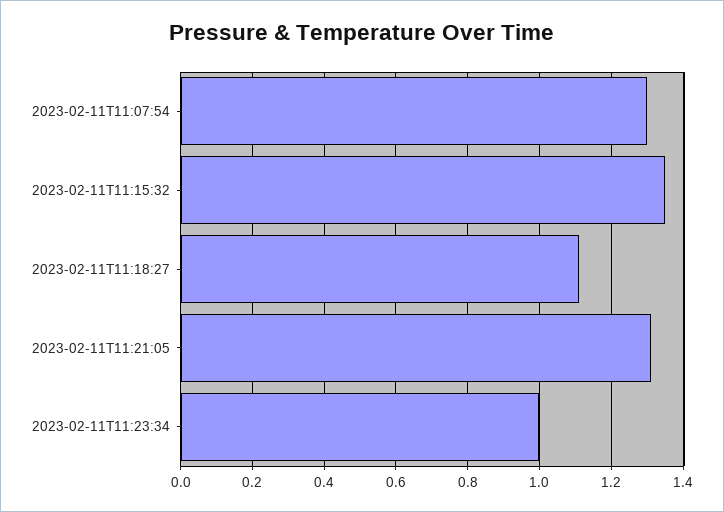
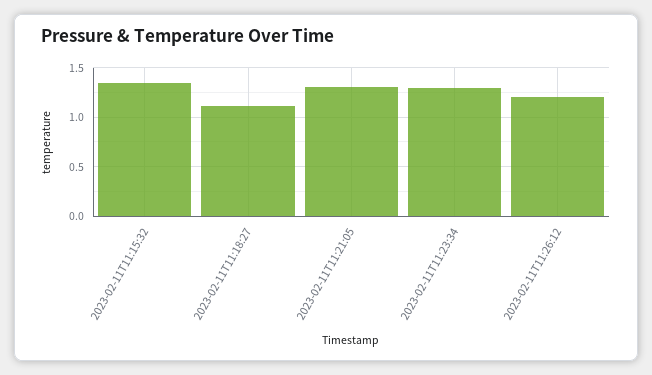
2023-02-11T11:07:54: 1.3 -> none
2023-02-11T11:23:34: 1 -> 1.3
2023-02-11T11:26:12: none -> 1.2

